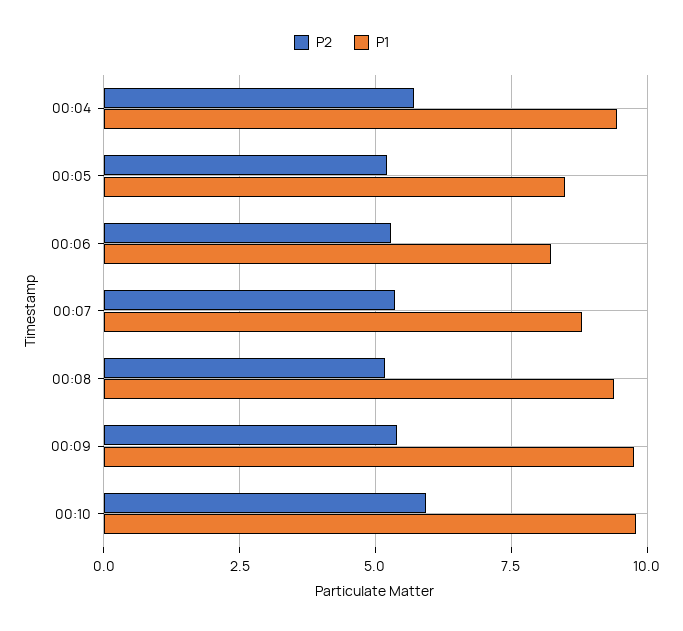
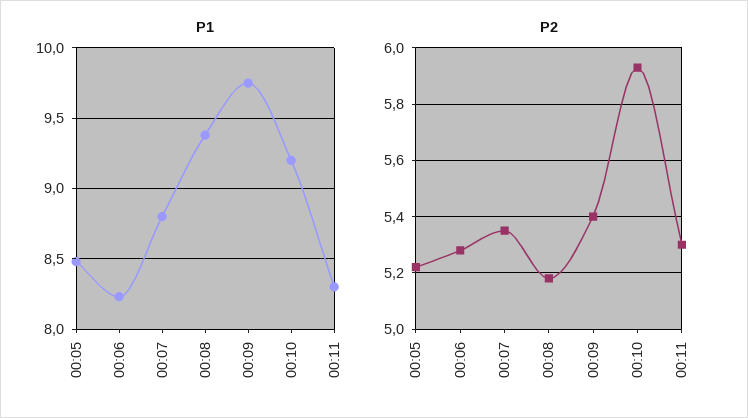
P2, 00:04: 5.75 -> none
P1, 00:04: 9.5 -> none
P1, 00:10: 9.75 -> 9.2
P1, 00:11: none -> 8.3
P2, 00:11: none -> 5.3

